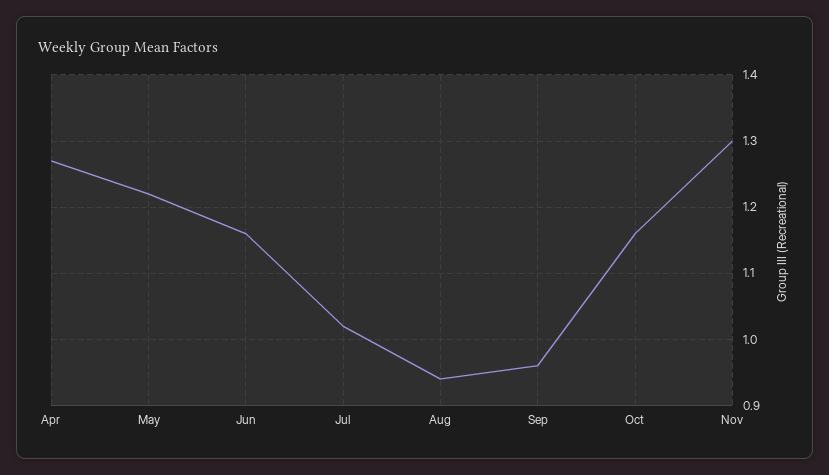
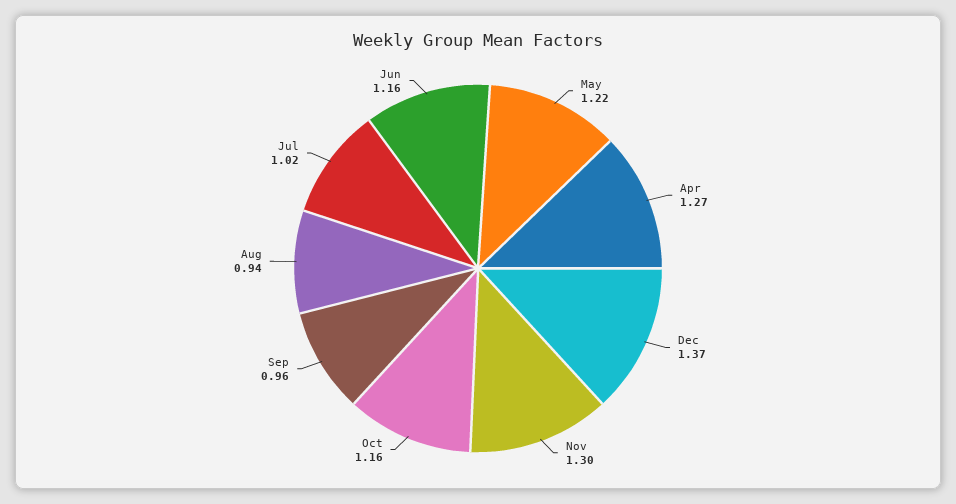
Dec: none -> 1.37

